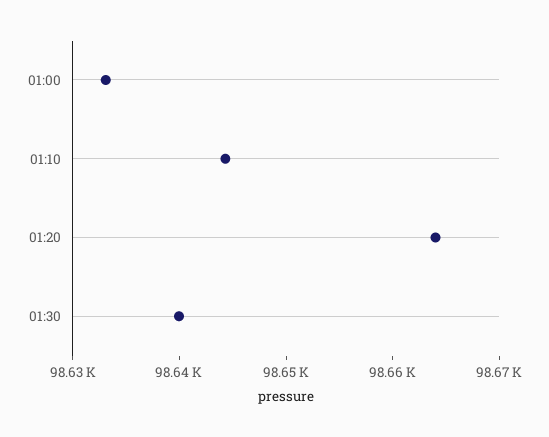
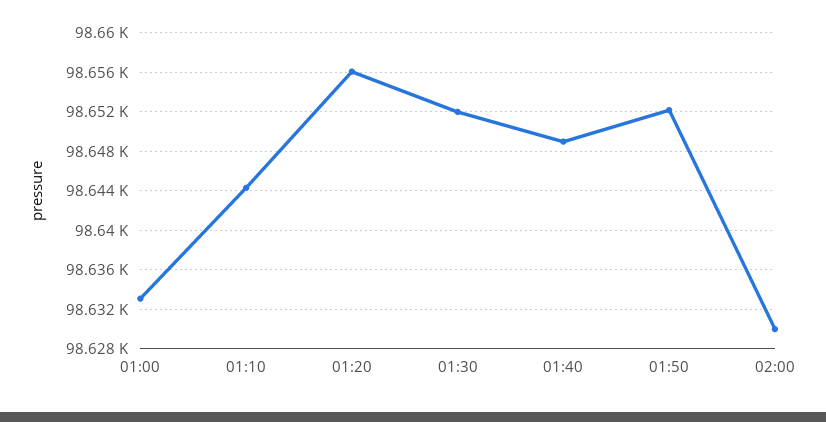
01:20: 98664 -> 98656
01:30: 98640 -> 98652
01:40: none -> 98649
01:50: none -> 98652
02:00: none -> 98630

